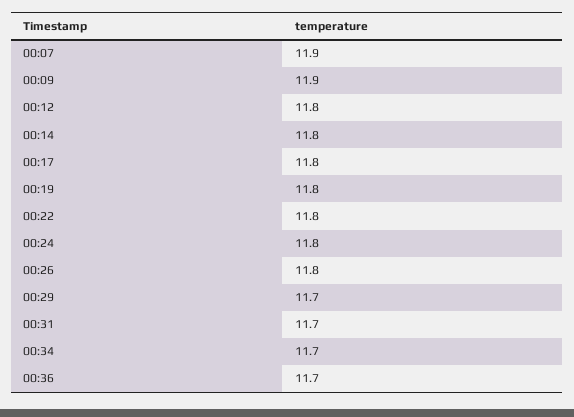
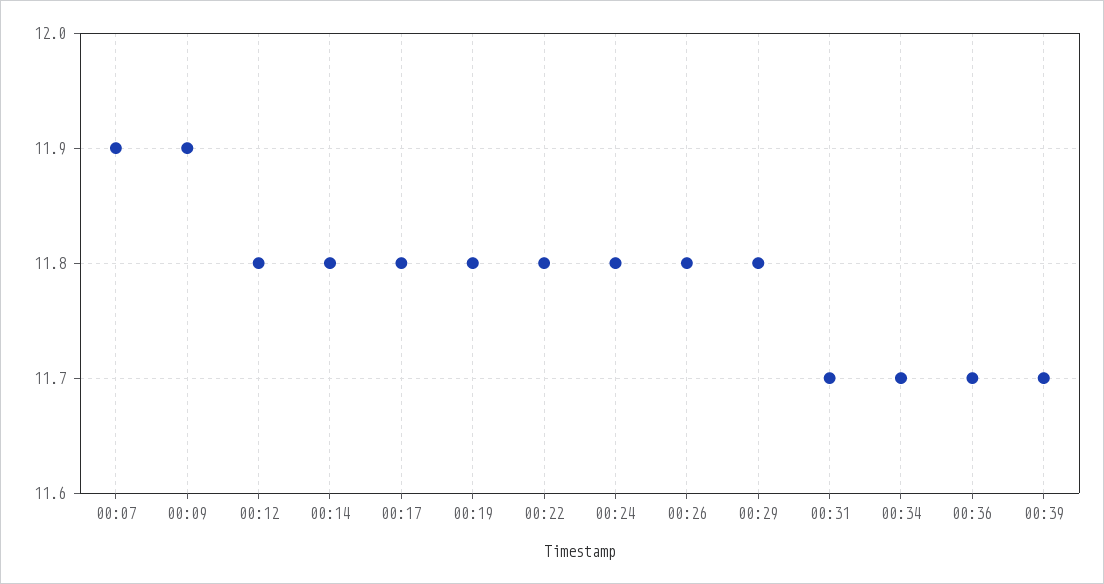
00:29: 11.7 -> 11.8
00:39: none -> 11.7

